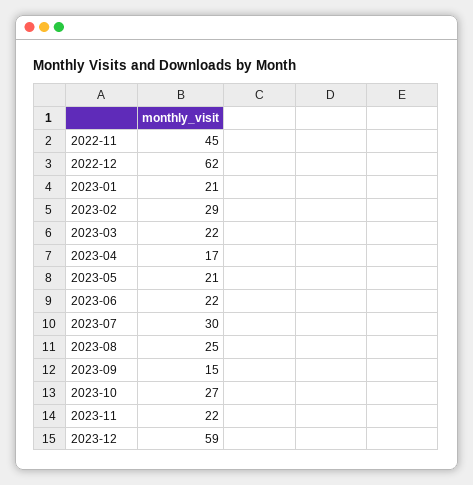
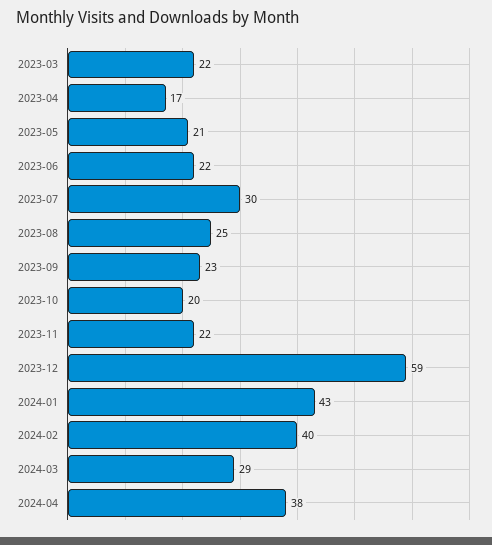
2022-11: 45 -> none
2022-12: 62 -> none
2023-01: 21 -> none
2023-02: 29 -> none
2023-09: 15 -> 23
2023-10: 27 -> 20
2024-01: none -> 43
2024-02: none -> 40
2024-03: none -> 29
2024-04: none -> 38

